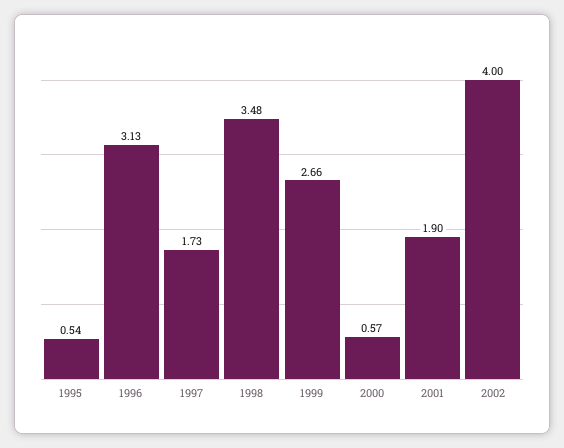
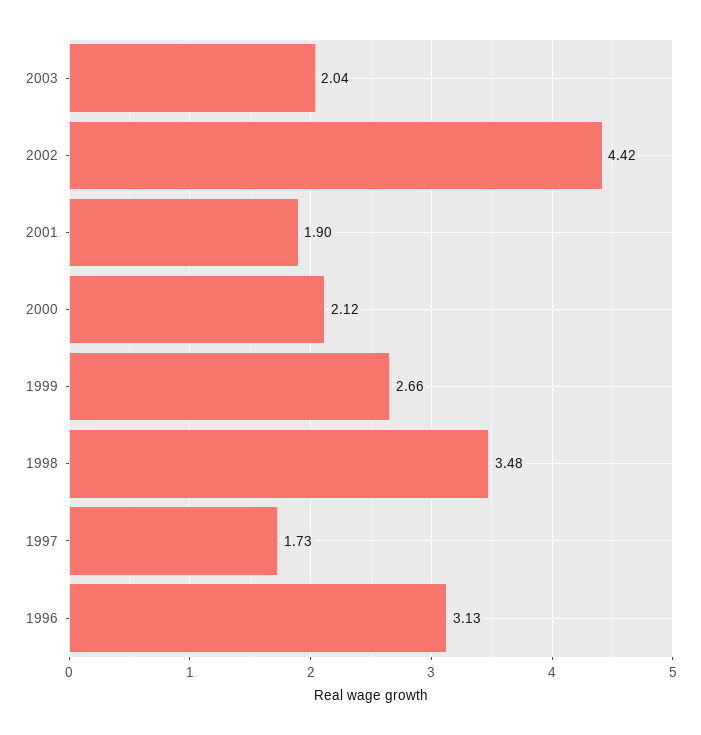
1995: 0.54 -> none
2000: 0.57 -> 2.12
2002: 4 -> 4.42
2003: none -> 2.04

